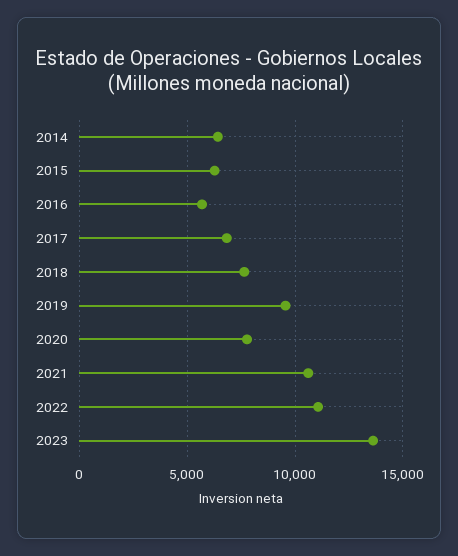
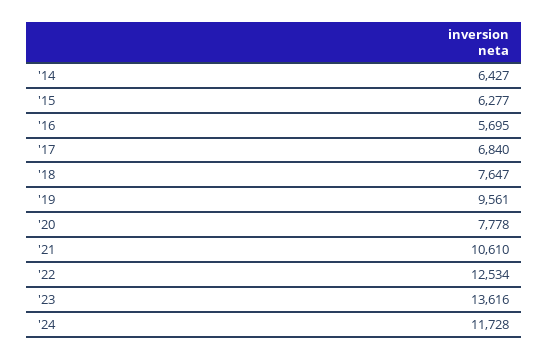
2022: 11000 -> 12534
'24: none -> 11728

